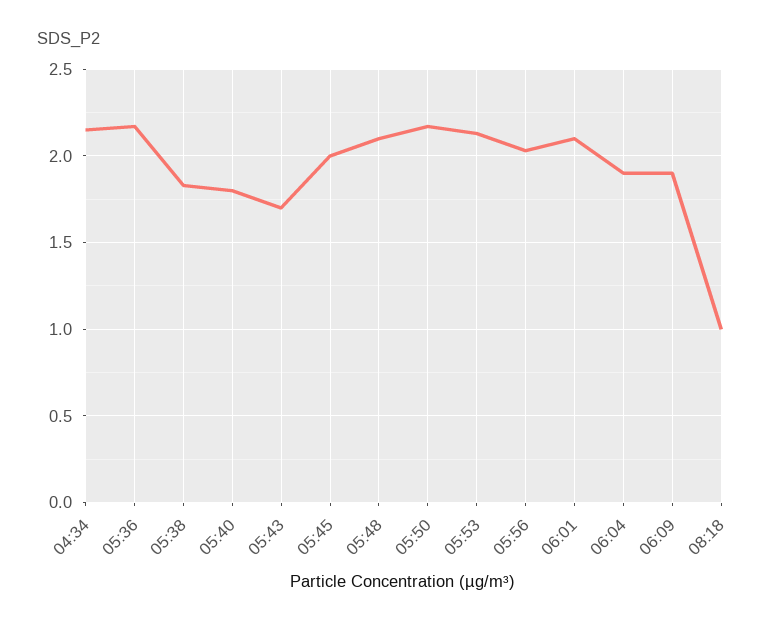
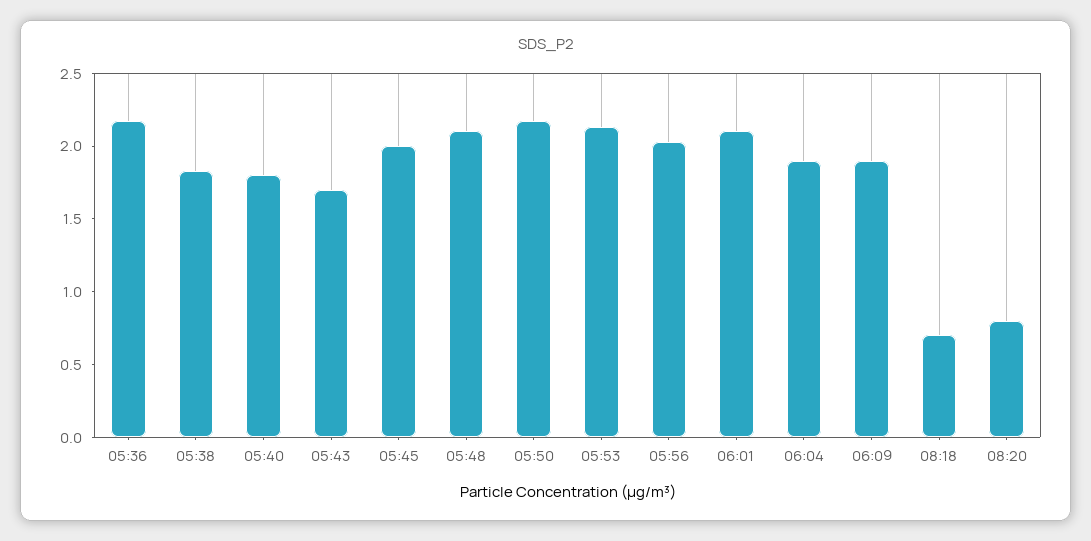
04:34: 2.15 -> none
08:18: 1 -> 0.7
08:20: none -> 0.8

